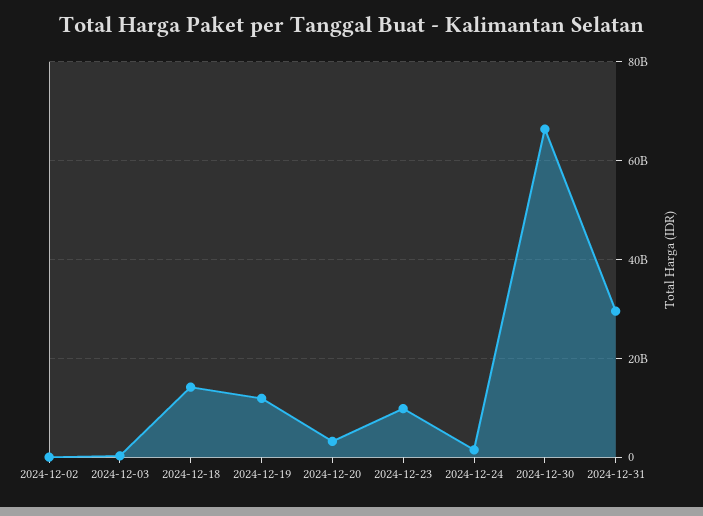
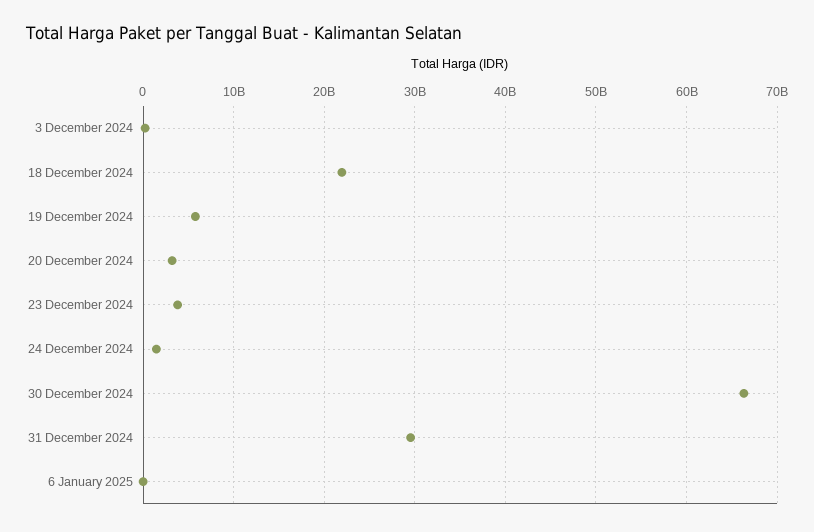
2024-12-02: 0 -> none
2024-12-18: 14000000000 -> 22000000000
2024-12-19: 12000000000 -> 6000000000
2024-12-23: 10000000000 -> 4000000000
6 January 2025: none -> 0

